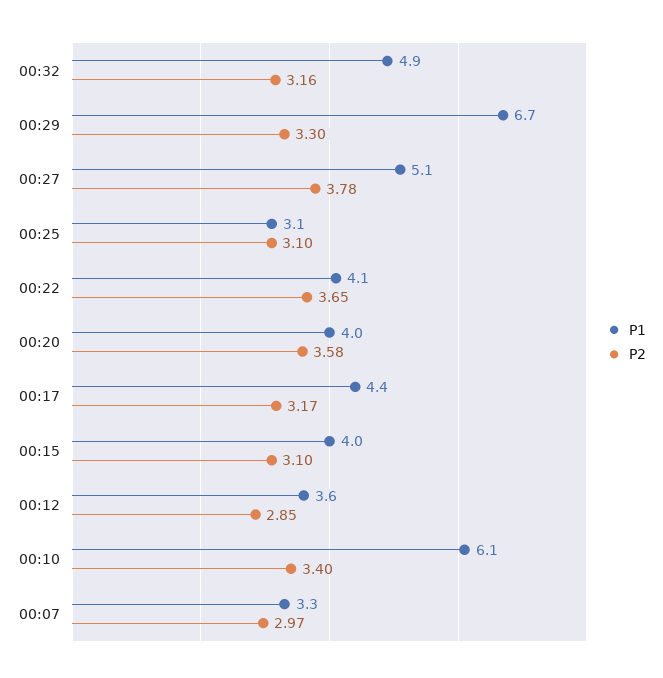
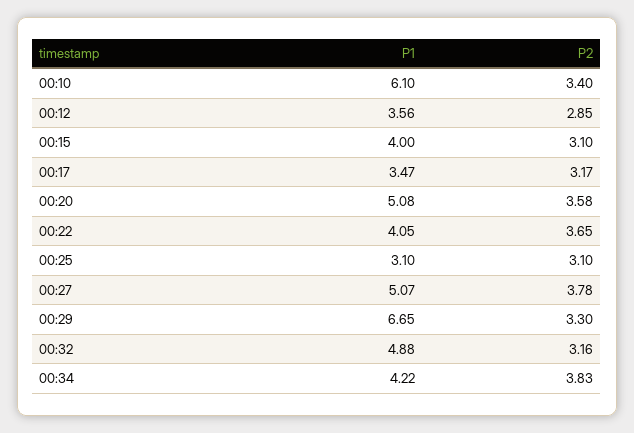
P1, 00:20: 4 -> 5.08
P1, 00:17: 4.4 -> 3.47
P1, 00:07: 3.3 -> none
P2, 00:07: 2.97 -> none
P1, 00:34: none -> 4.22
P2, 00:34: none -> 3.83

